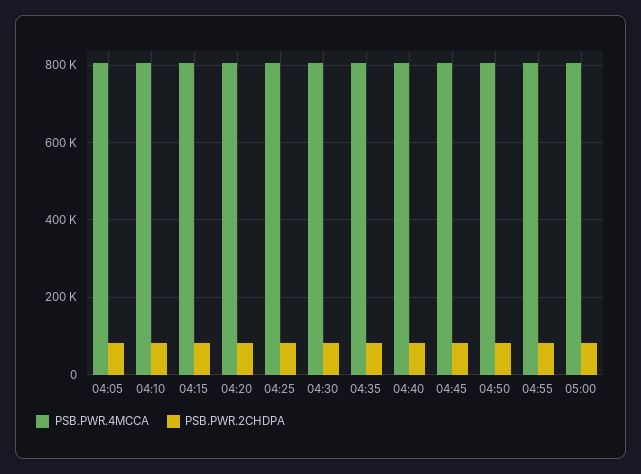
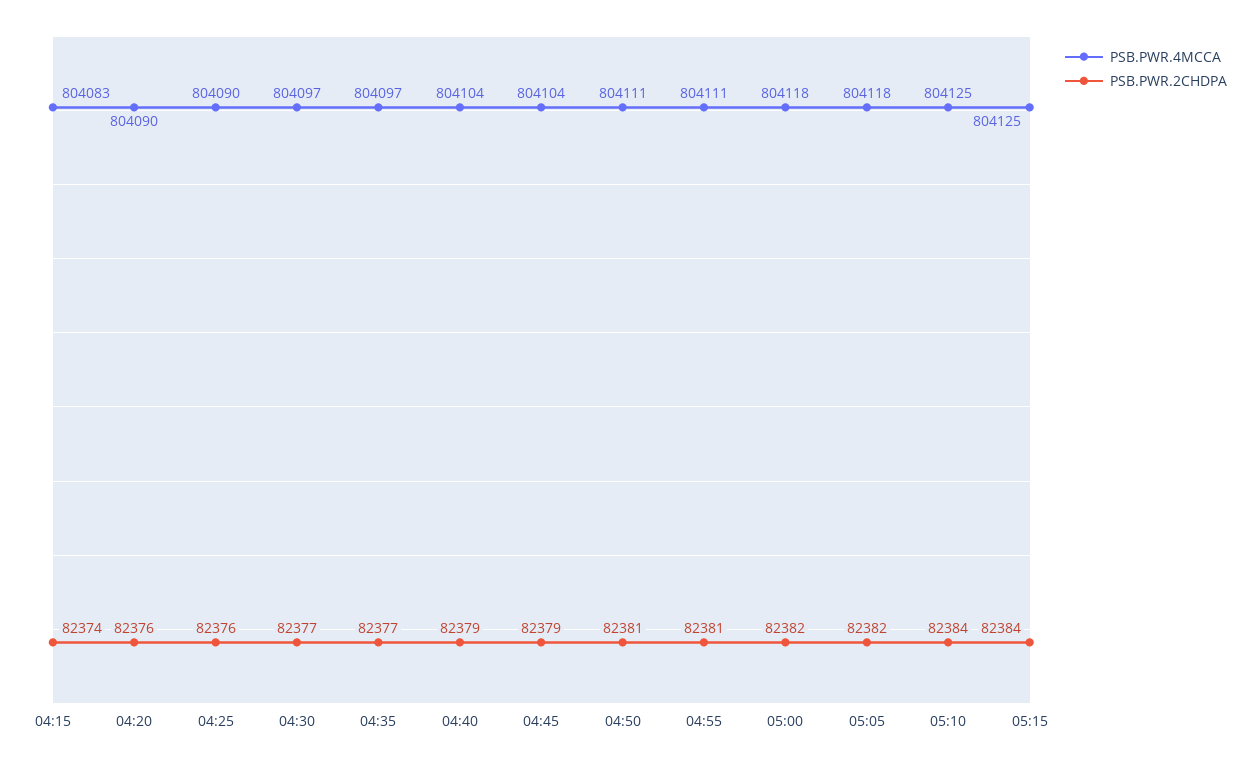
PSB.PWR.4MCCA, 04:05: 800000 -> none
PSB.PWR.2CHDPA, 04:05: 80000 -> none
PSB.PWR.4MCCA, 04:10: 800000 -> none
PSB.PWR.2CHDPA, 04:10: 80000 -> none
PSB.PWR.4MCCA, 05:05: none -> 804118
PSB.PWR.2CHDPA, 05:05: none -> 82382
PSB.PWR.4MCCA, 05:10: none -> 804125
PSB.PWR.2CHDPA, 05:10: none -> 82384
PSB.PWR.4MCCA, 05:15: none -> 804125
PSB.PWR.2CHDPA, 05:15: none -> 82384

